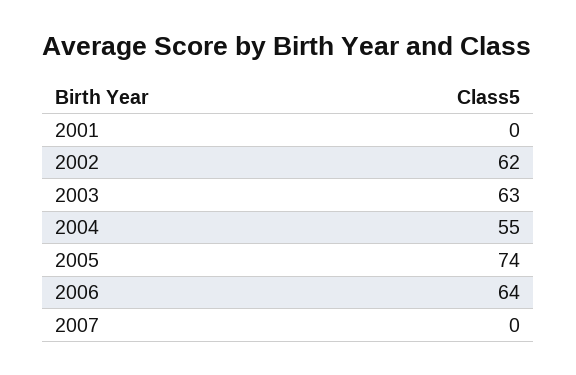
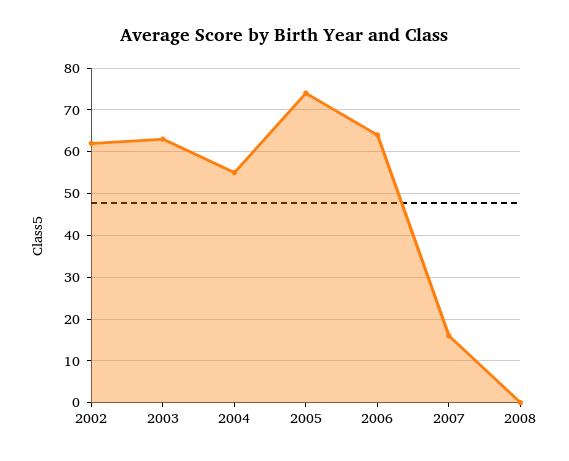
2001: 0 -> none
2007: 0 -> 15
2008: none -> 0

